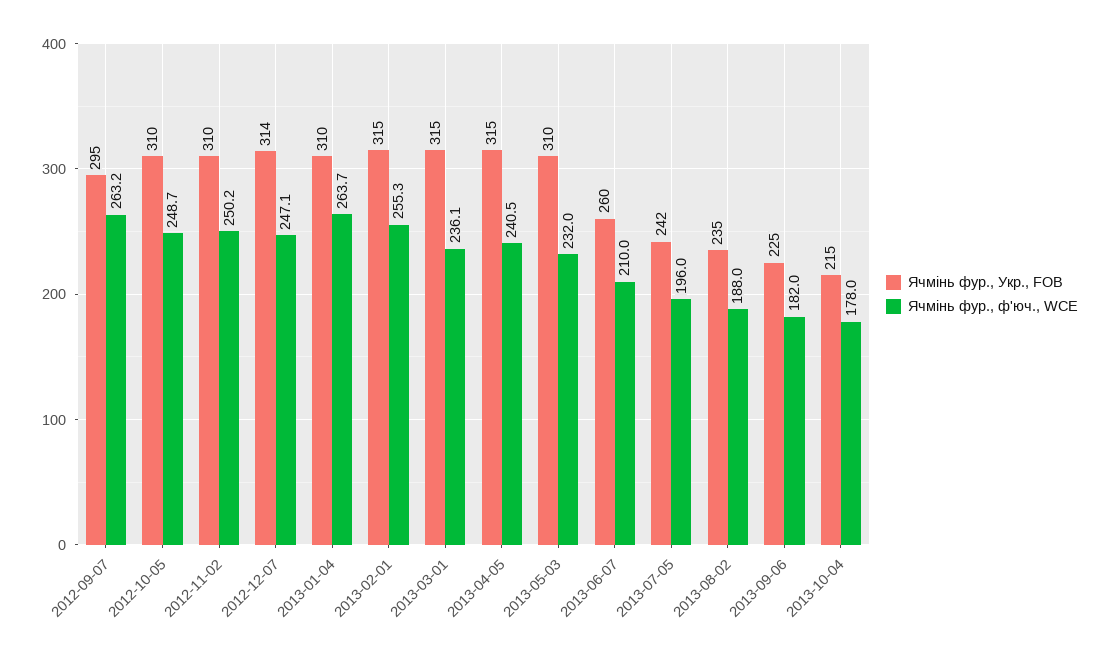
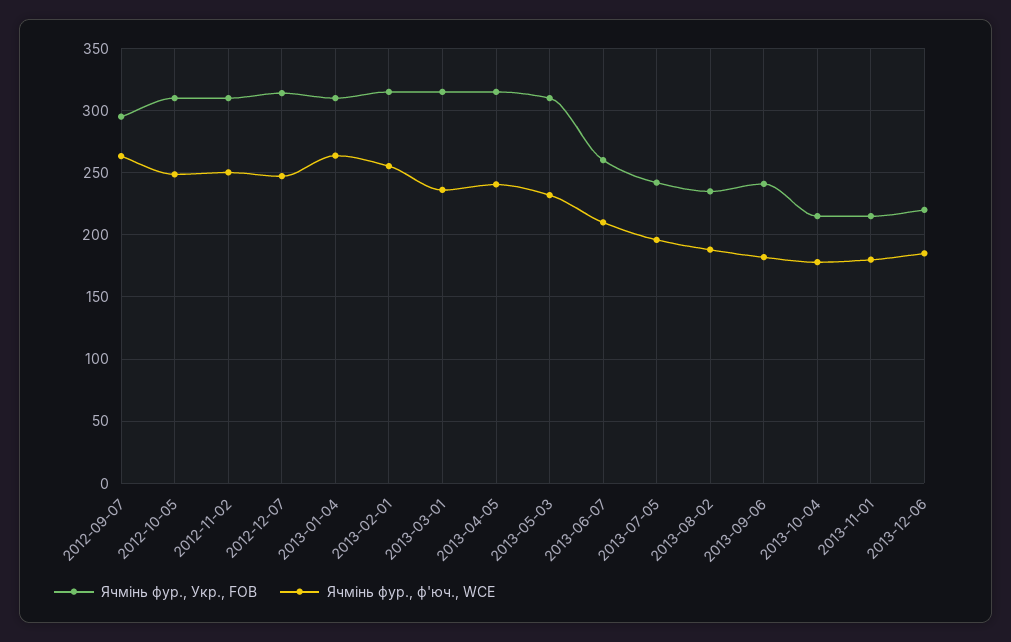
Ячмінь фур., Укр., FOB, 2013-09-06: 225 -> 240
Ячмінь фур., Укр., FOB, 2013-11-01: none -> 215
Ячмінь фур., ф'юч., WCE, 2013-11-01: none -> 180
Ячмінь фур., Укр., FOB, 2013-12-06: none -> 220
Ячмінь фур., ф'юч., WCE, 2013-12-06: none -> 185

